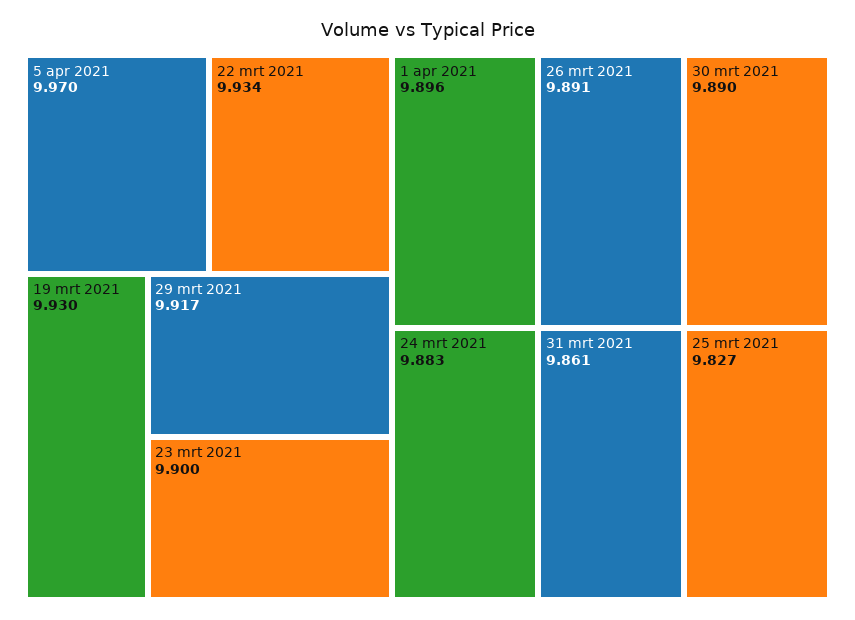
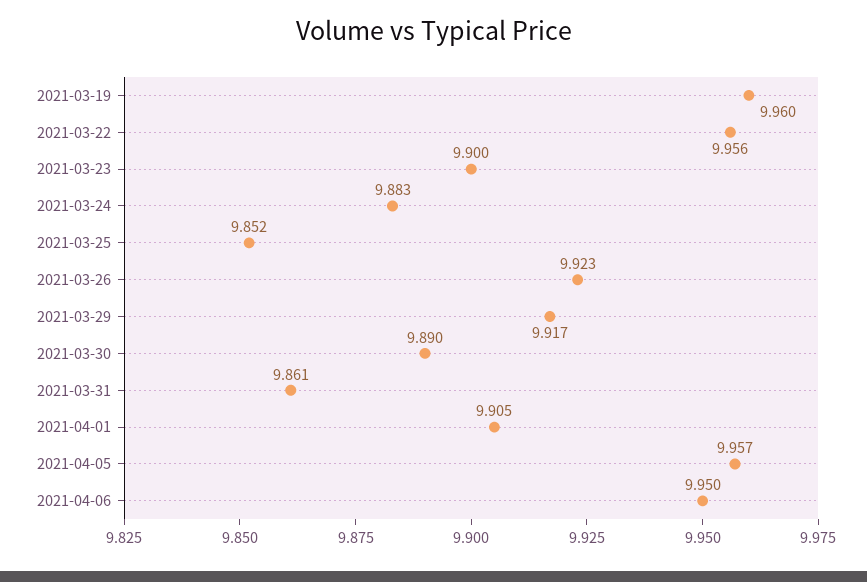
5 apr 2021: 9.97 -> 9.957
22 mrt 2021: 9.934 -> 9.956
19 mrt 2021: 9.93 -> 9.96
1 apr 2021: 9.896 -> 9.905
26 mrt 2021: 9.891 -> 9.923
25 mrt 2021: 9.827 -> 9.852
2021-04-06: none -> 9.95

